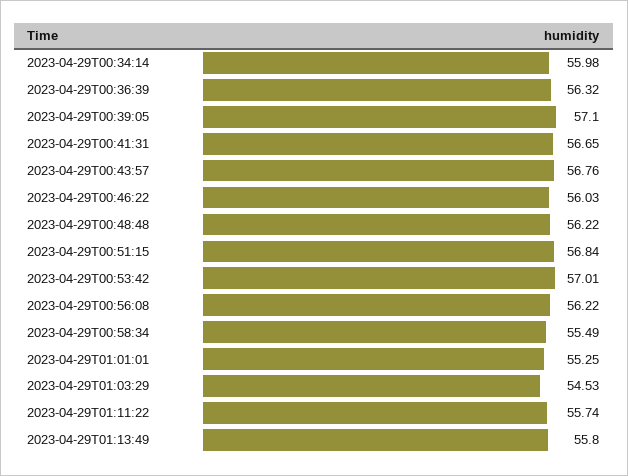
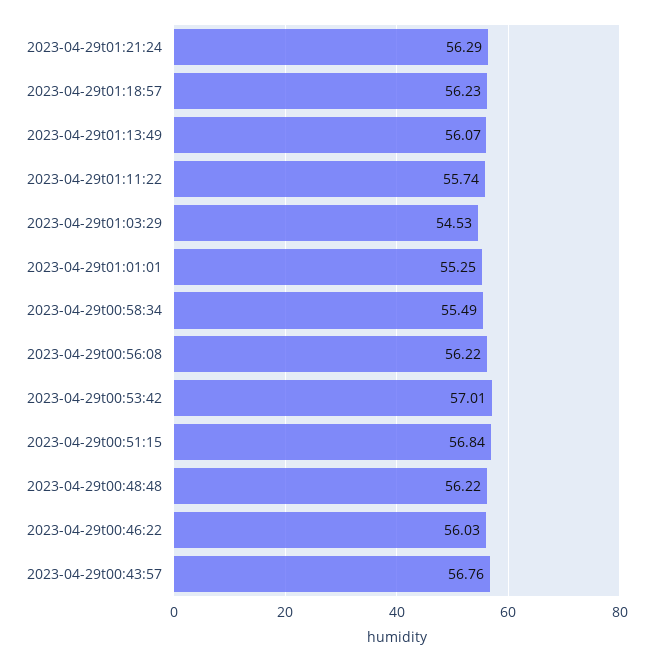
2023-04-29T00:34:14: 55.98 -> none
2023-04-29T00:36:39: 56.32 -> none
2023-04-29T00:39:05: 57.1 -> none
2023-04-29T00:41:31: 56.65 -> none
2023-04-29T01:13:49: 55.8 -> 56.07
2023-04-29t01:21:24: none -> 56.29
2023-04-29t01:18:57: none -> 56.23

